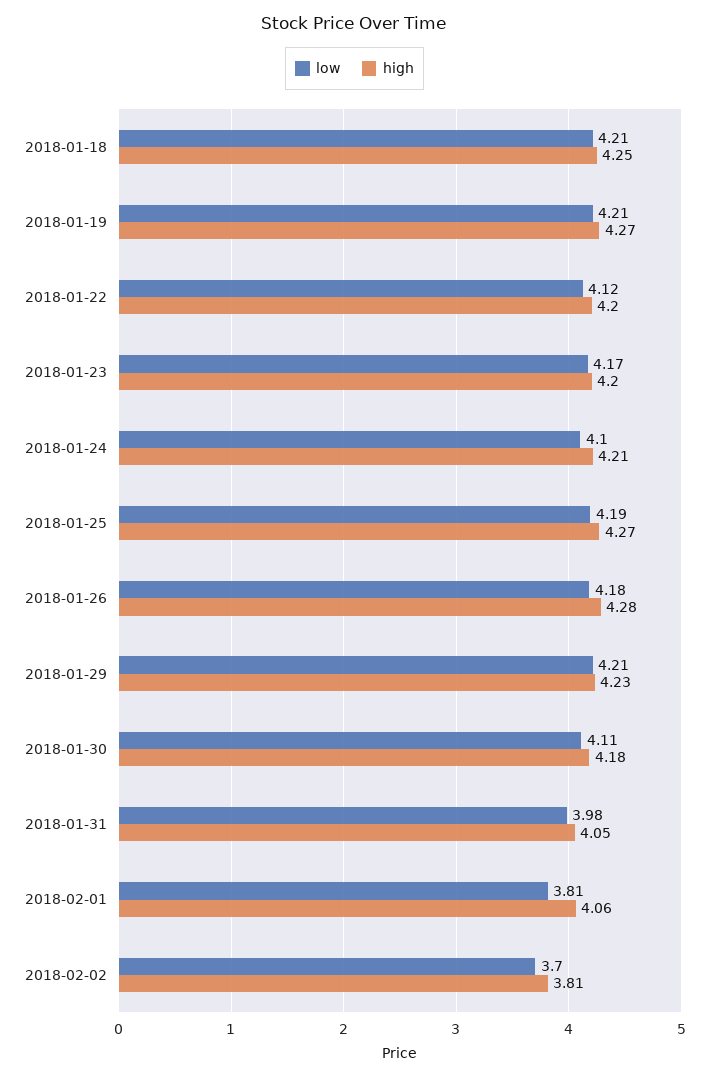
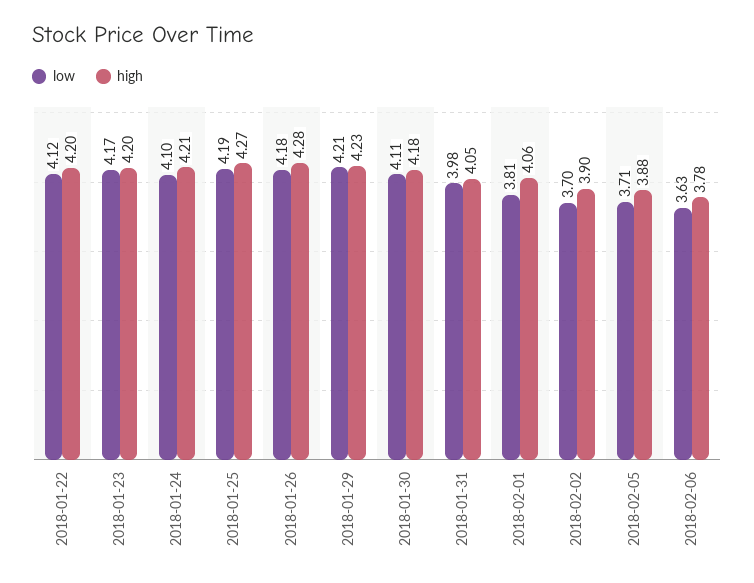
low, 2018-01-18: 4.21 -> none
high, 2018-01-18: 4.25 -> none
low, 2018-01-19: 4.21 -> none
high, 2018-01-19: 4.27 -> none
high, 2018-02-02: 3.81 -> 3.9
low, 2018-02-05: none -> 3.71
high, 2018-02-05: none -> 3.88
low, 2018-02-06: none -> 3.63
high, 2018-02-06: none -> 3.78

